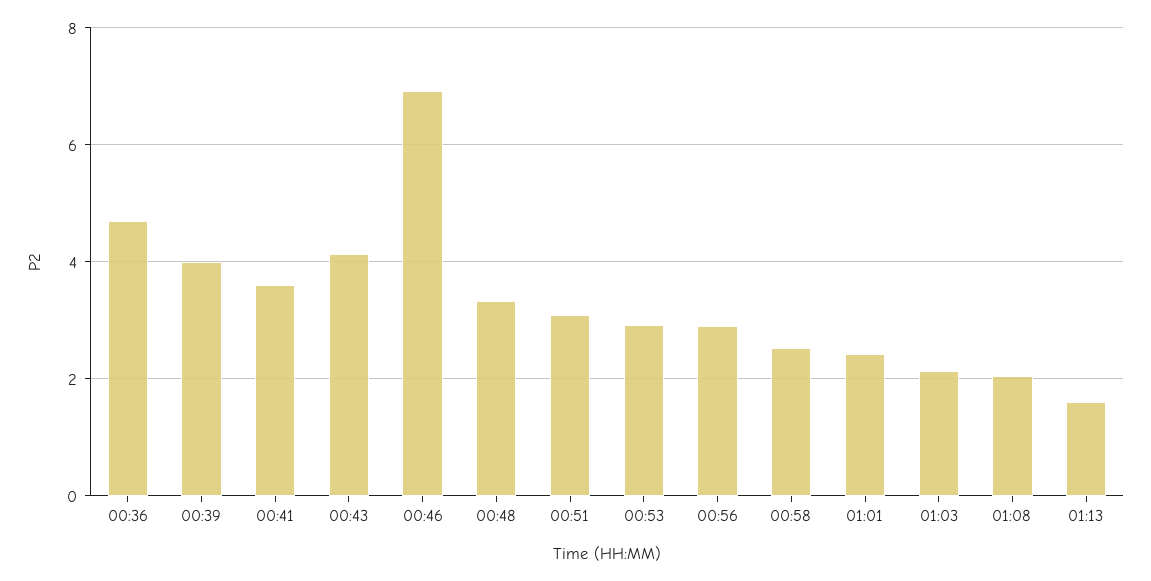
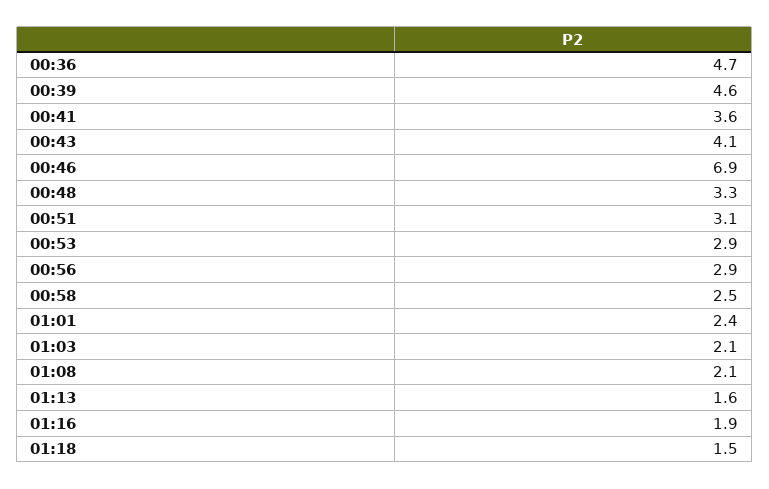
00:39: 4 -> 4.6
01:16: none -> 1.9
01:18: none -> 1.5

